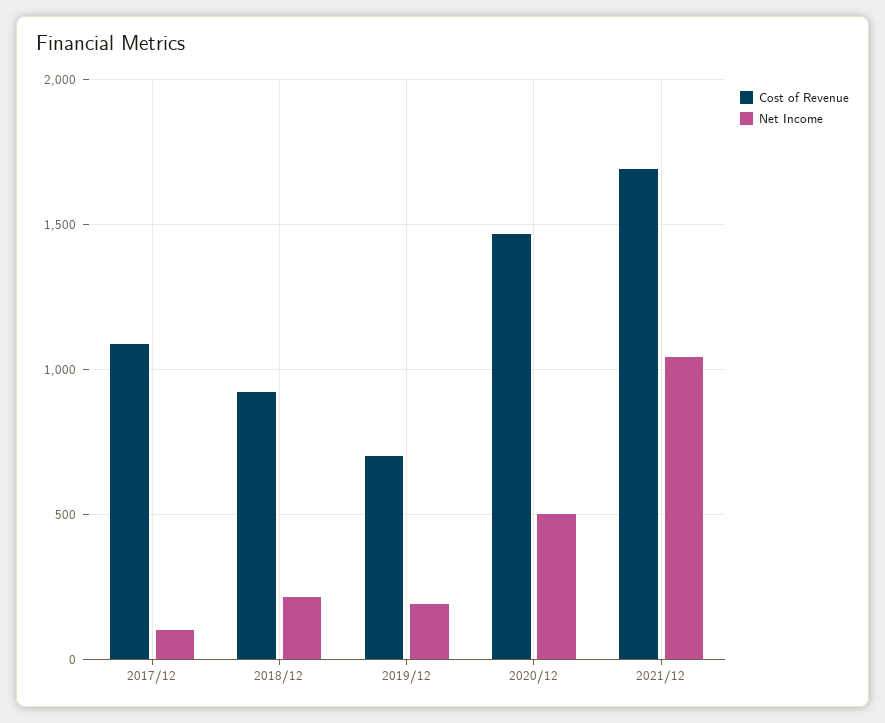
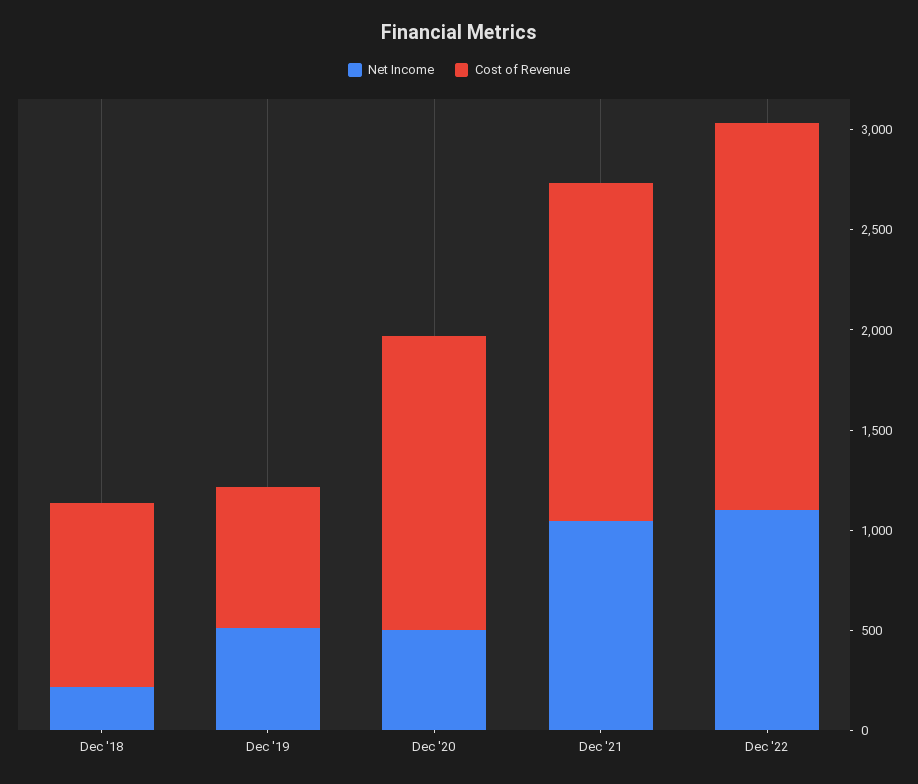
Cost of Revenue, 2017/12: 1100 -> none
Net Income, 2017/12: 100 -> none
Net Income, 2019/12: 200 -> 500
Net Income, Dec '22: none -> 1100
Cost of Revenue, Dec '22: none -> 1900

